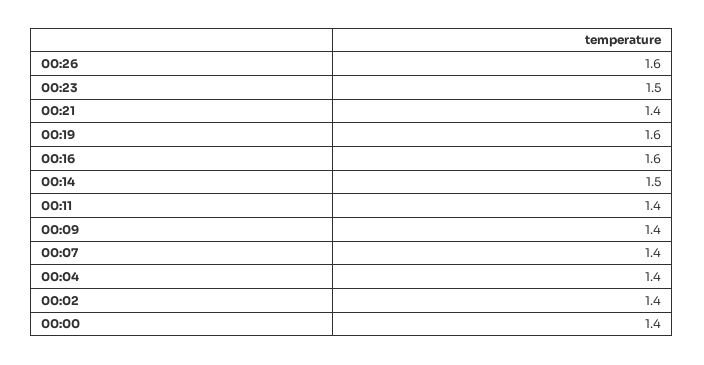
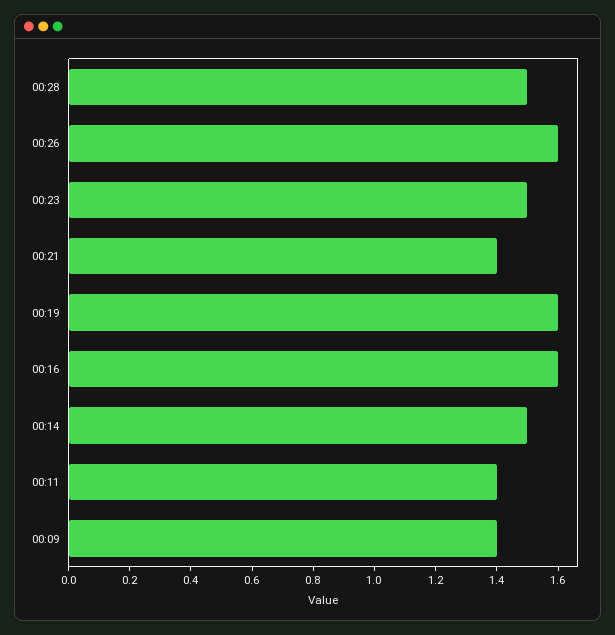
00:07: 1.4 -> none
00:04: 1.4 -> none
00:02: 1.4 -> none
00:00: 1.4 -> none
00:28: none -> 1.5

